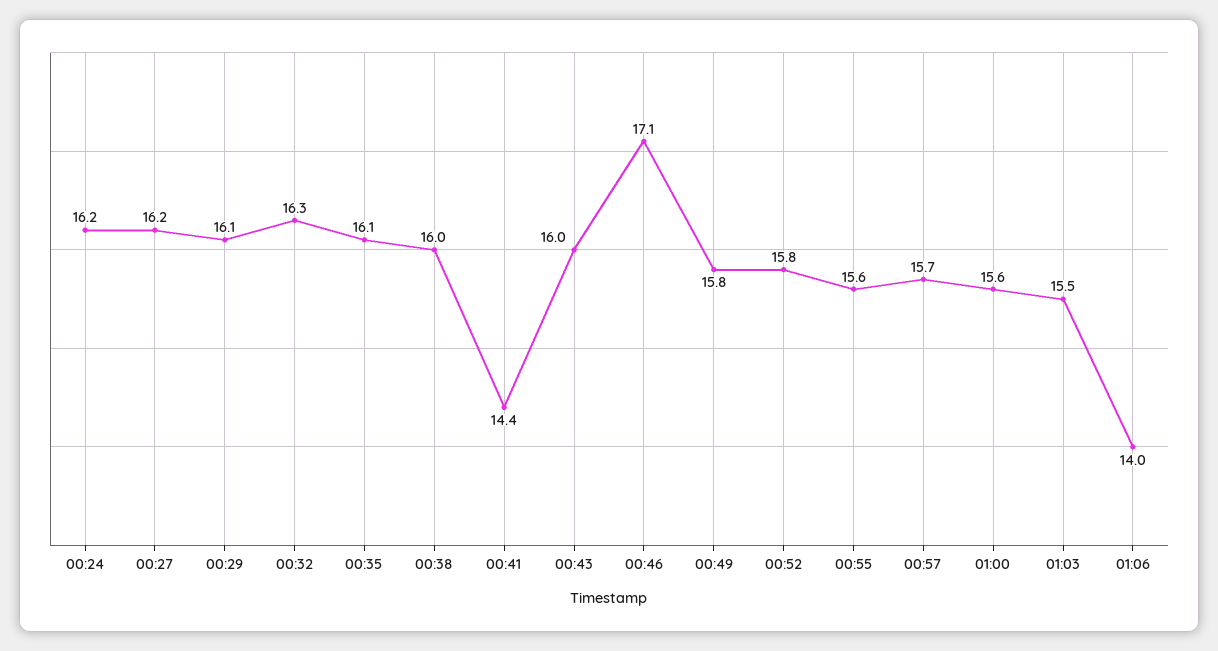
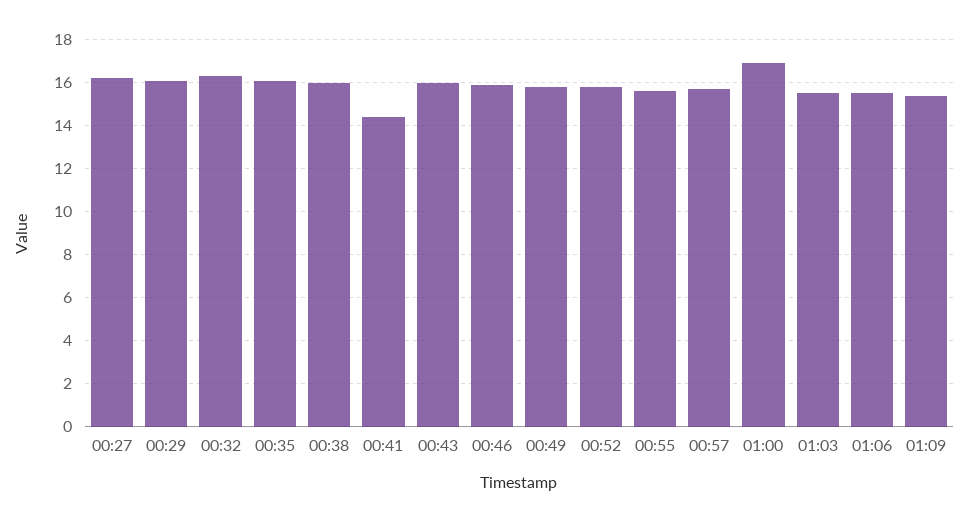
00:24: 16.2 -> none
00:46: 17.1 -> 16
01:00: 15.6 -> 17
01:06: 14 -> 15.5
01:09: none -> 15.5

